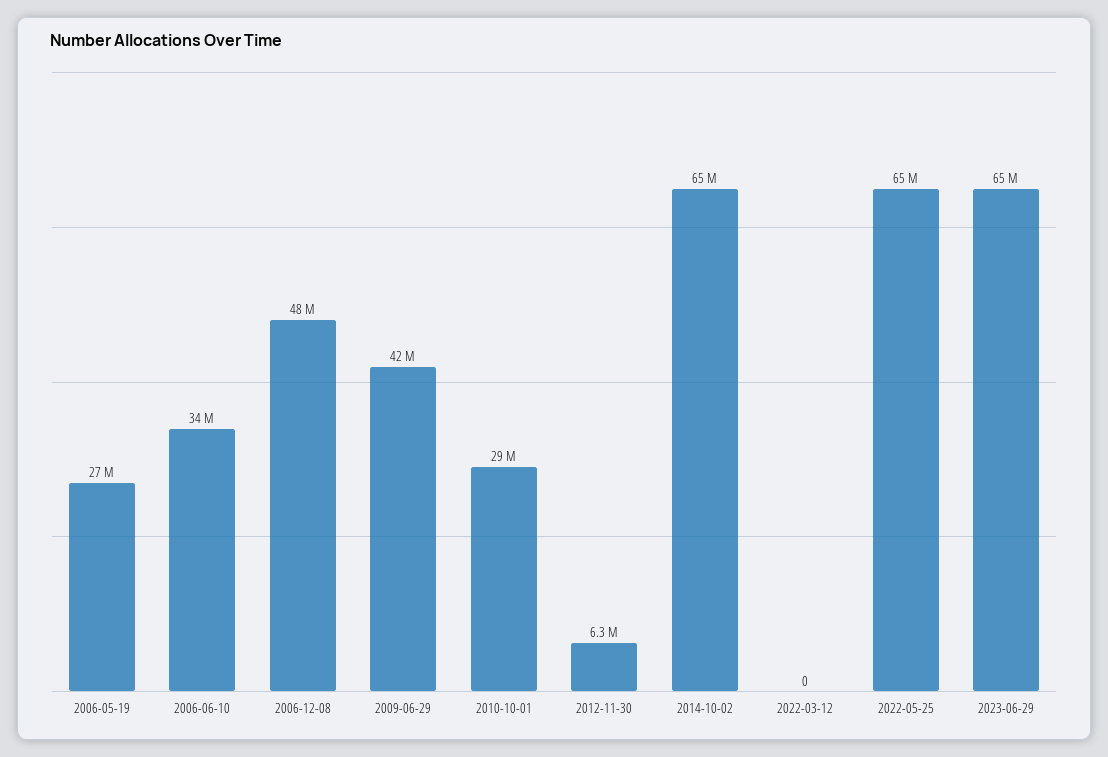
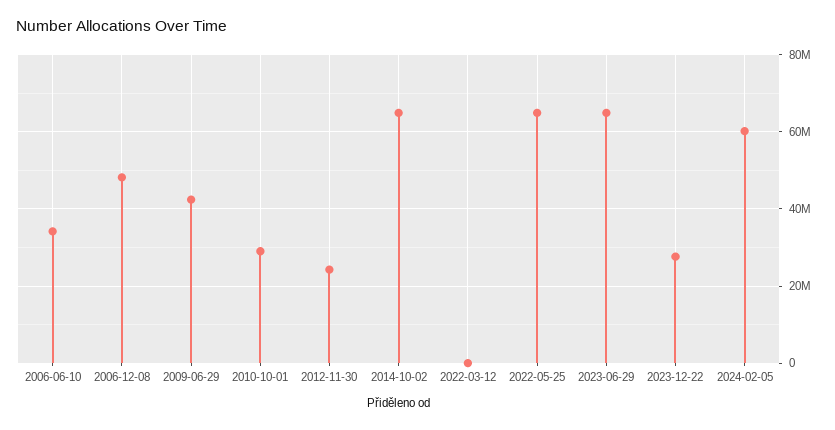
2006-05-19: 27000000 -> none
2012-11-30: 6300000 -> 24000000
2023-12-22: none -> 28000000
2024-02-05: none -> 60000000

